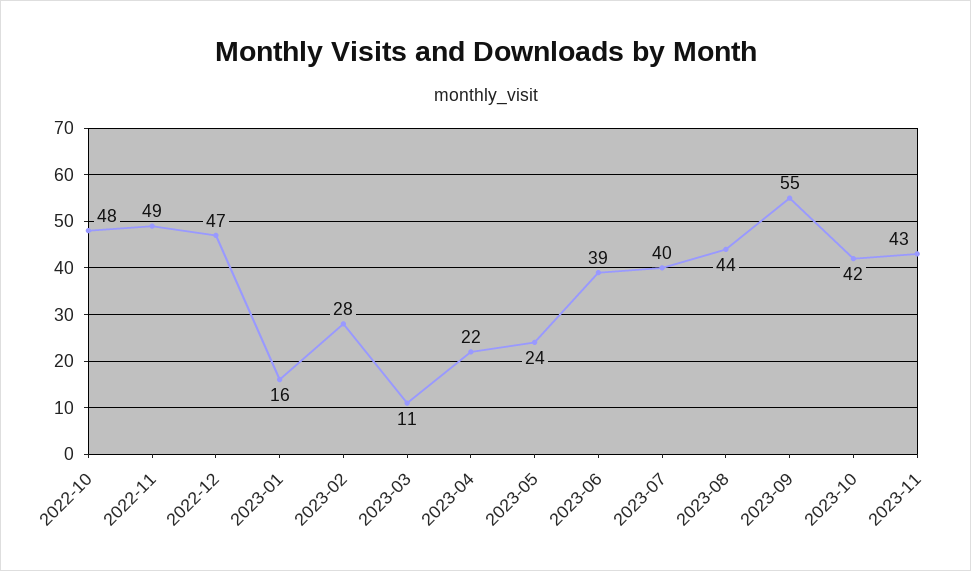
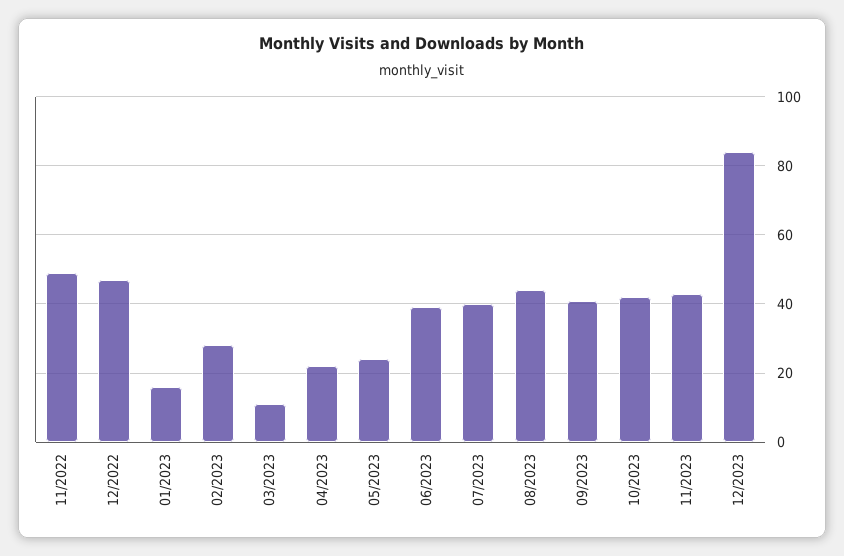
2022-10: 48 -> none
2023-09: 55 -> 40
12/2023: none -> 85

